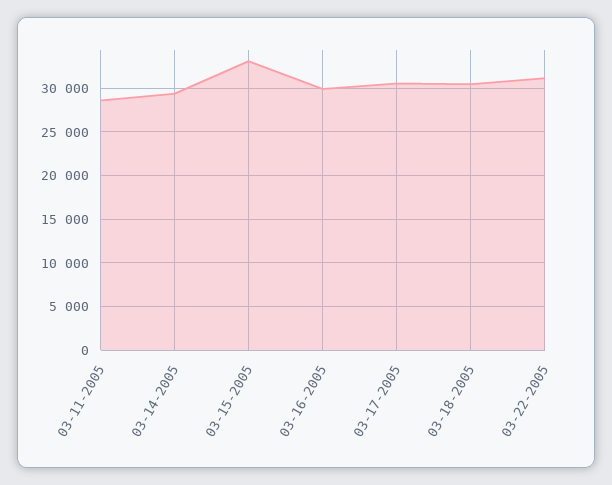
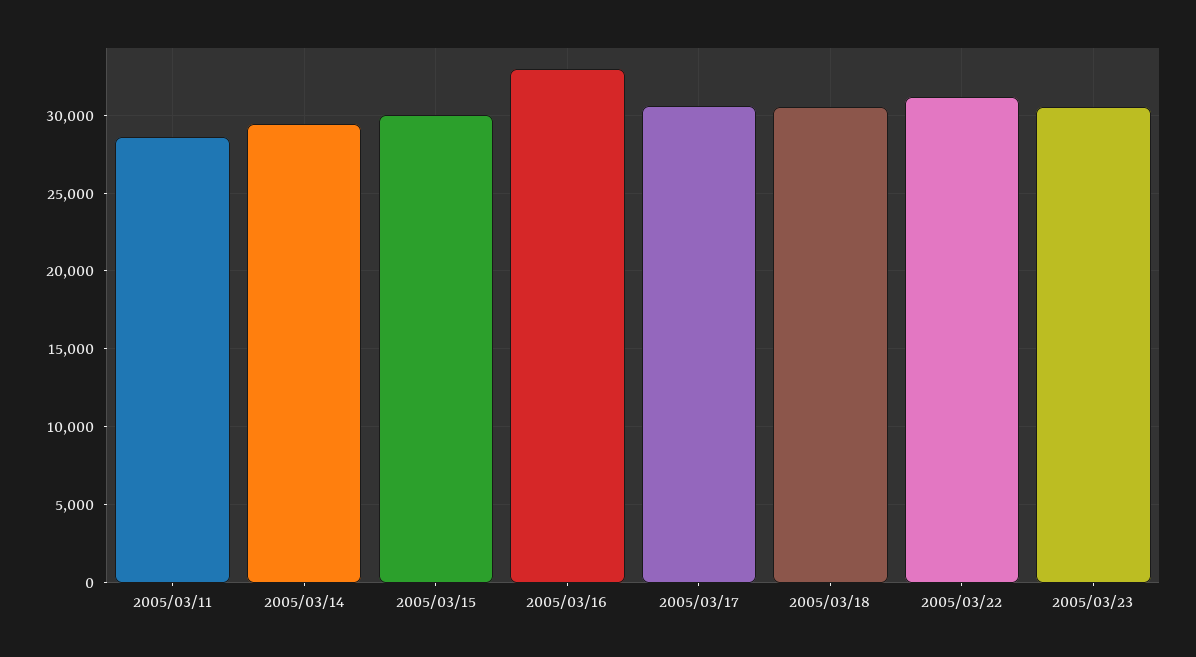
03-15-2005: 33000 -> 30000
03-16-2005: 30000 -> 33000
2005/03/23: none -> 30500

